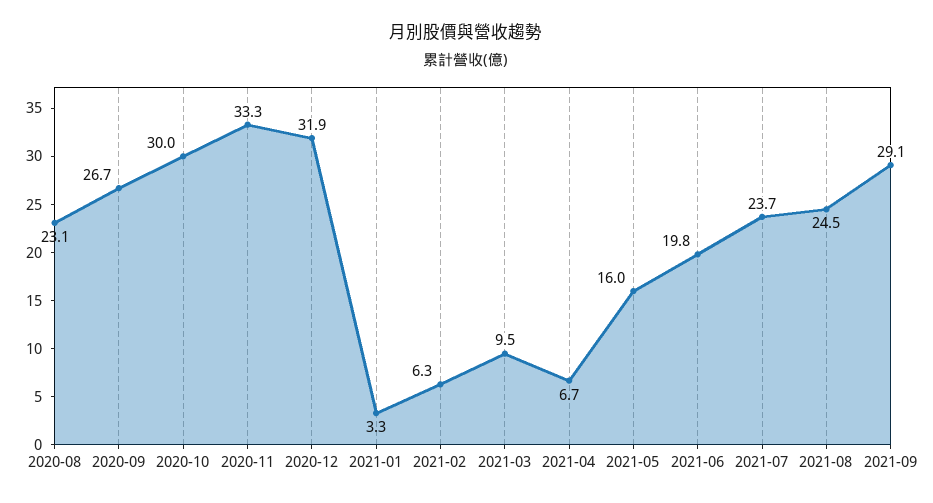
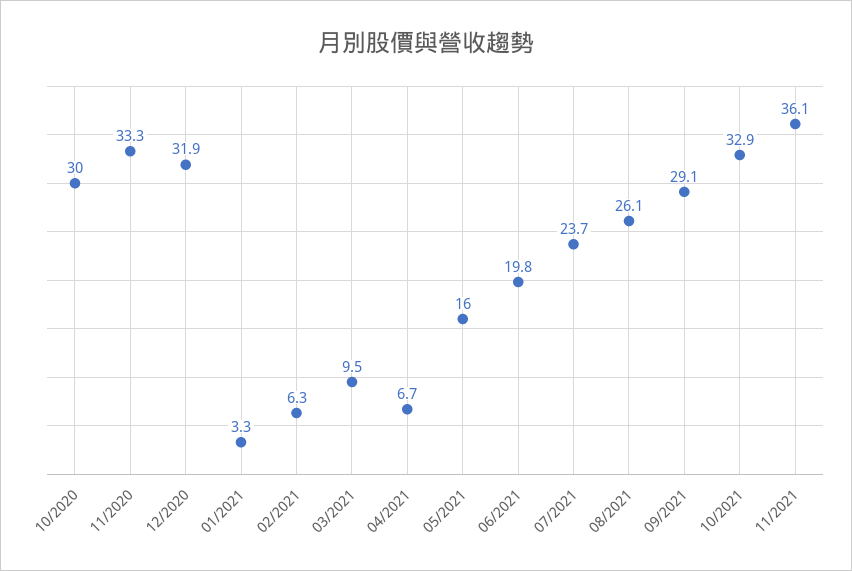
2020-08: 23.1 -> none
2020-09: 26.7 -> none
2021-08: 24.5 -> 26.1
10/2021: none -> 32.9
11/2021: none -> 36.1

